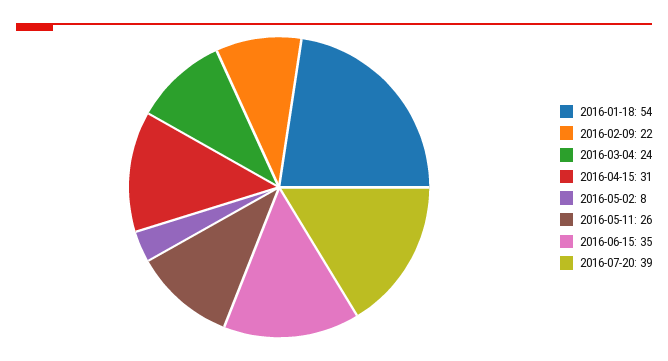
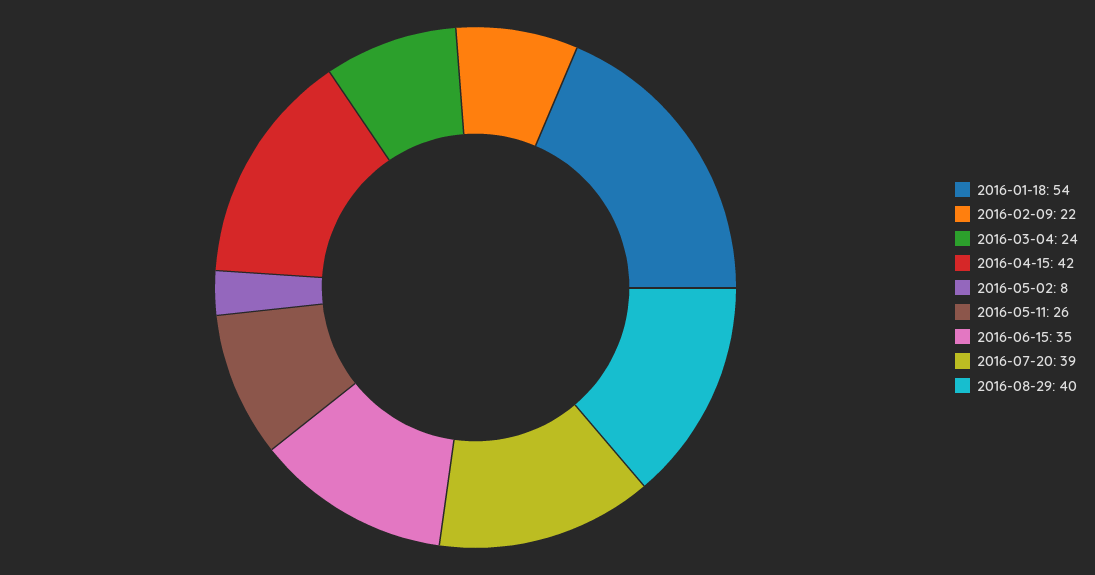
2016-04-15: 31 -> 42
2016-08-29: none -> 40

